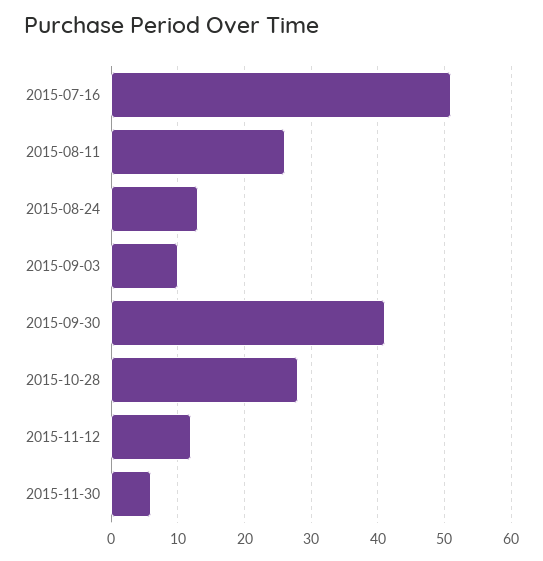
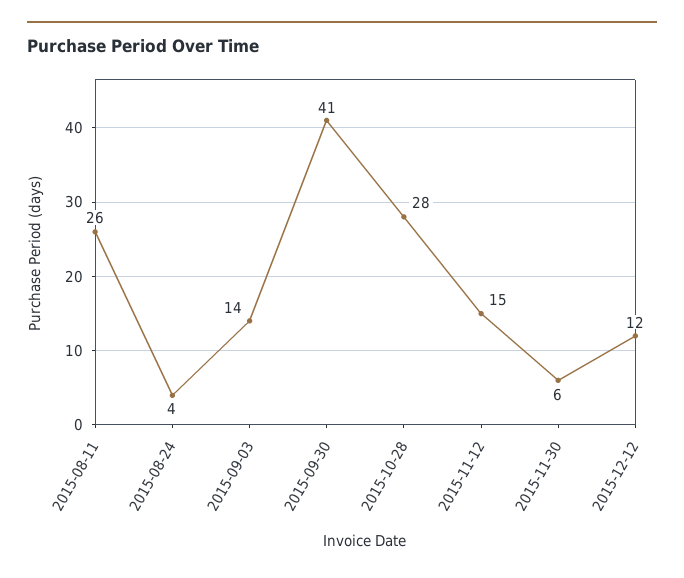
2015-07-16: 51 -> none
2015-08-24: 13 -> 4
2015-09-03: 10 -> 14
2015-11-12: 12 -> 15
2015-12-12: none -> 12

